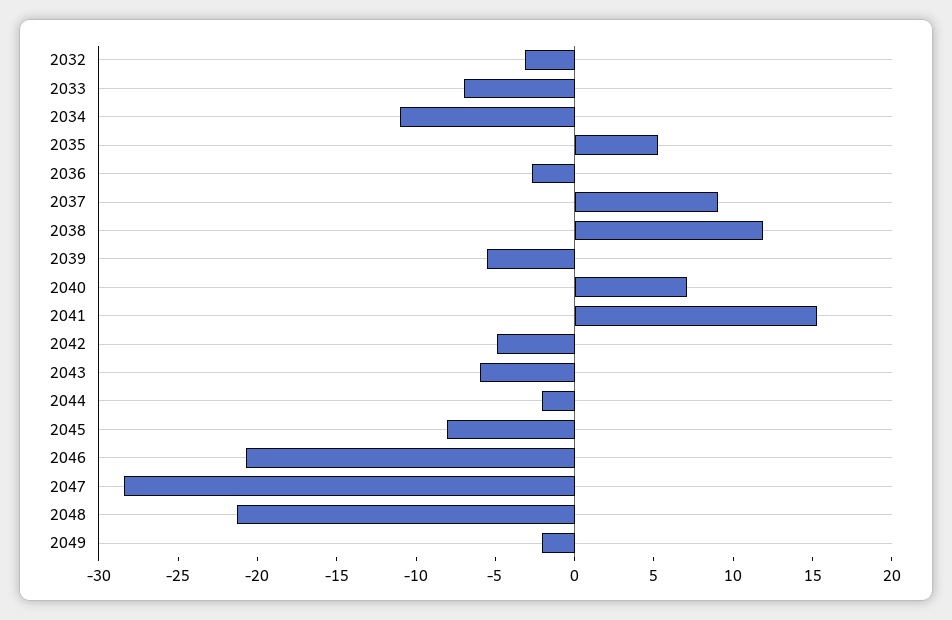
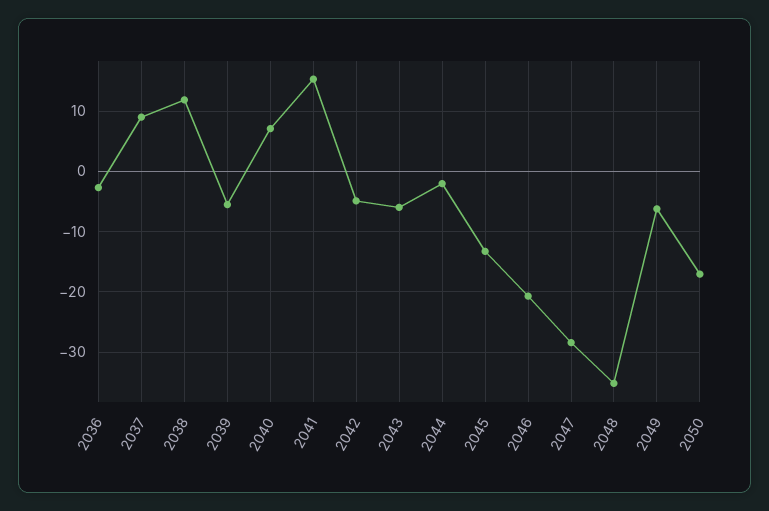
2032: -3 -> none
2033: -7 -> none
2034: -11 -> none
2035: 5 -> none
2045: -8 -> -13
2048: -21 -> -35
2049: -2 -> -6
2050: none -> -17

